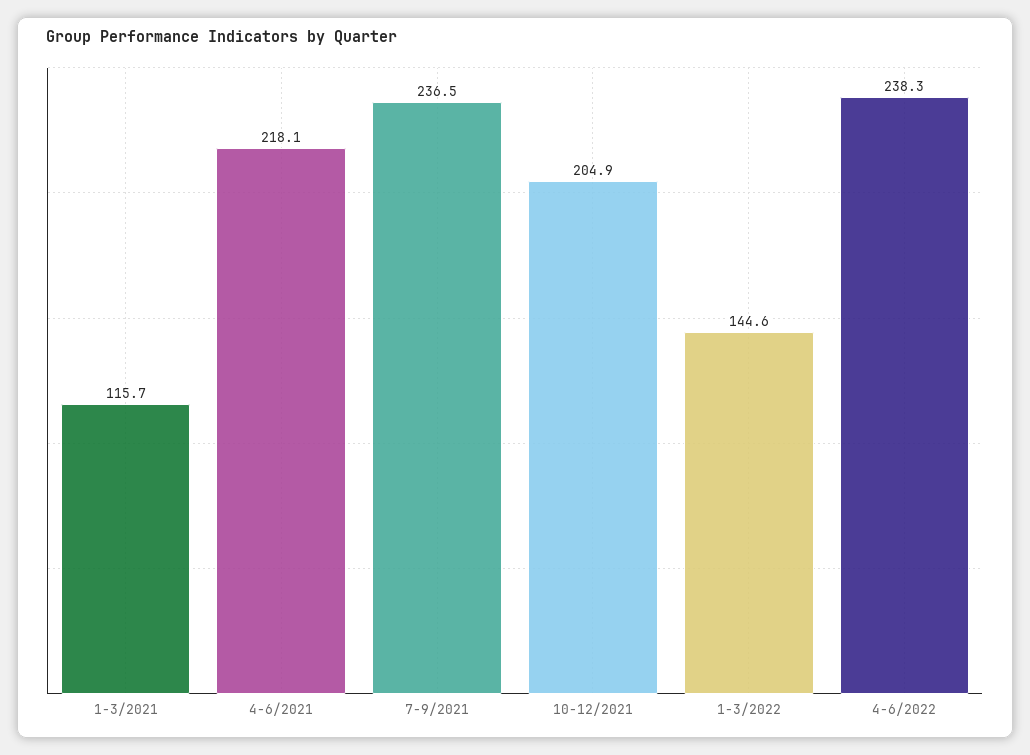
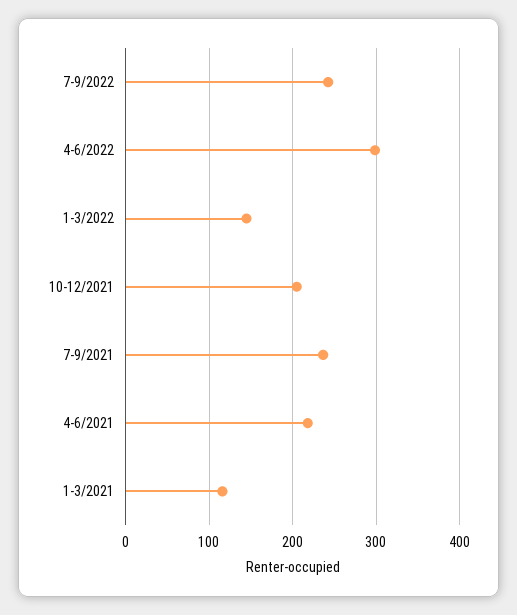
4-6/2022: 238.3 -> 300
7-9/2022: none -> 240

